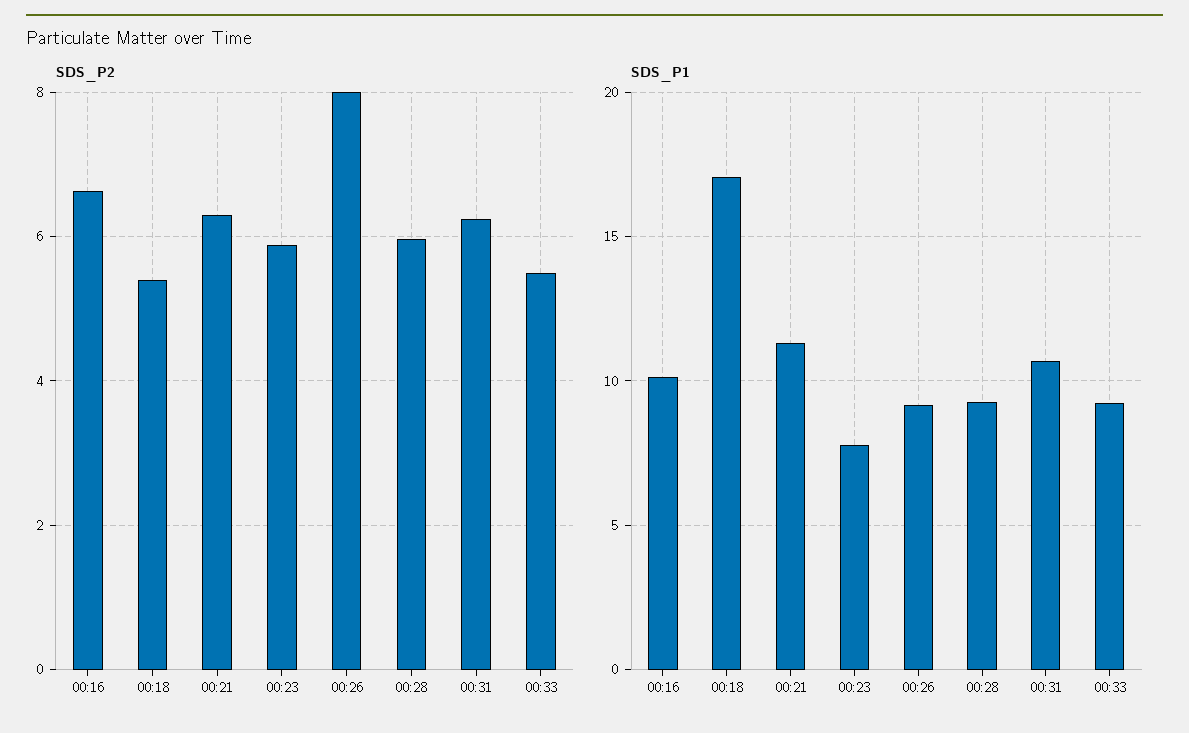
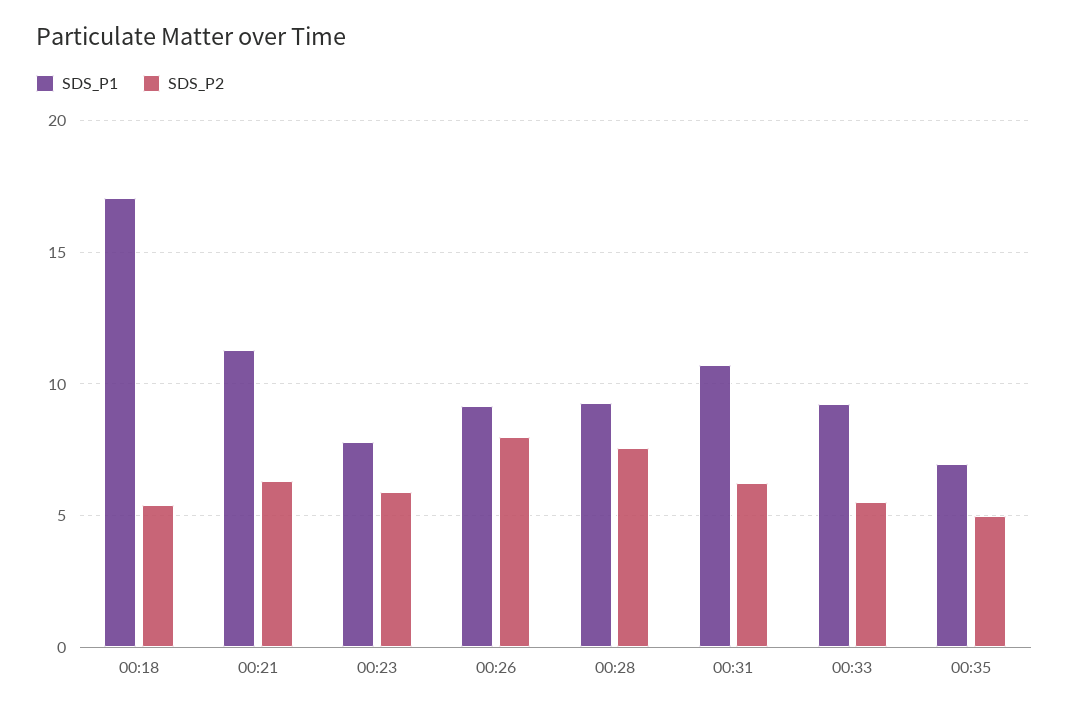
SDS_P2, 00:16: 6.6 -> none
SDS_P2, 00:28: 6 -> 7.5
SDS_P1, 00:16: 10 -> none
SDS_P1, 00:35: none -> 7
SDS_P2, 00:35: none -> 5

